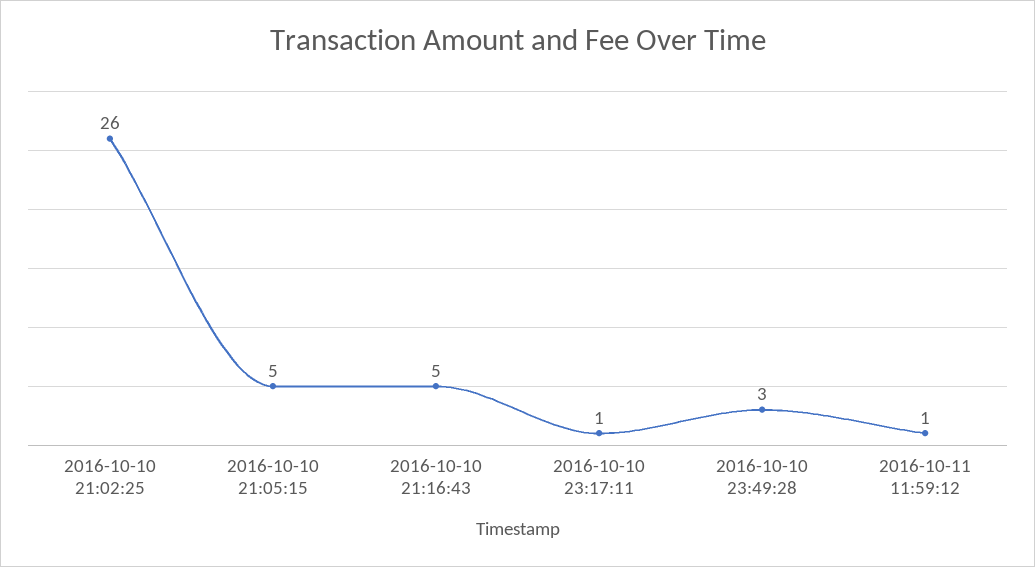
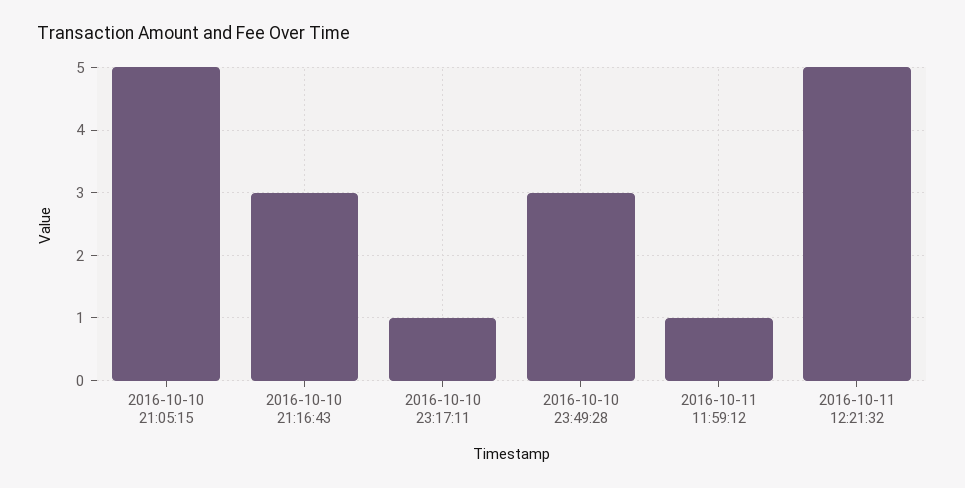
2016-10-10 21:02:25: 26 -> none
2016-10-10 21:16:43: 5 -> 3
2016-10-11 12:21:32: none -> 5

